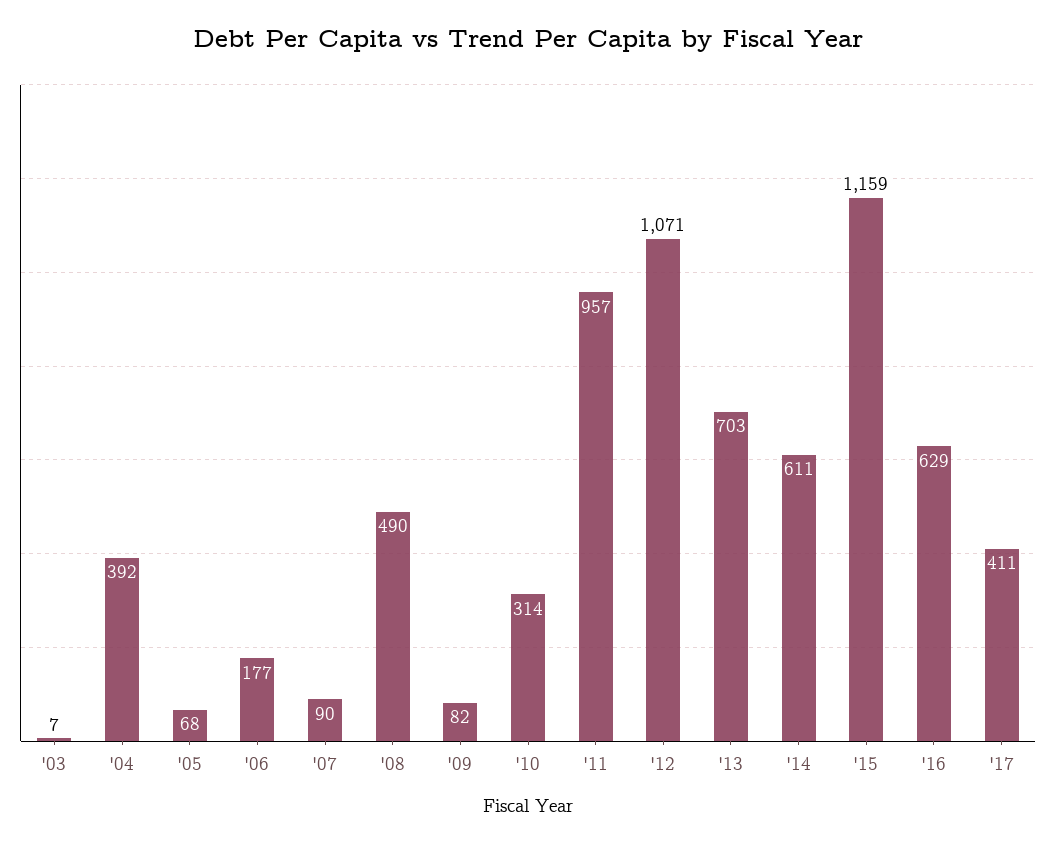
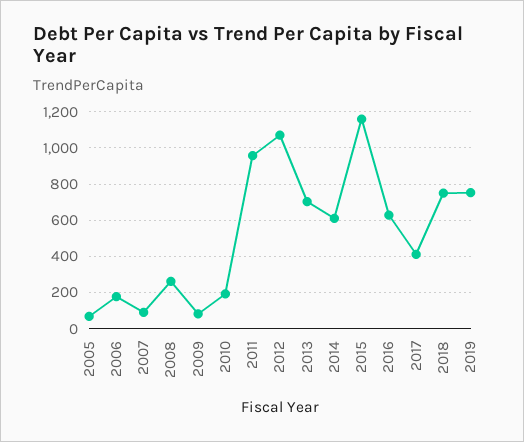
'03: 7 -> none
'04: 392 -> none
'08: 490 -> 250
'10: 314 -> 200
2018: none -> 750
2019: none -> 750

